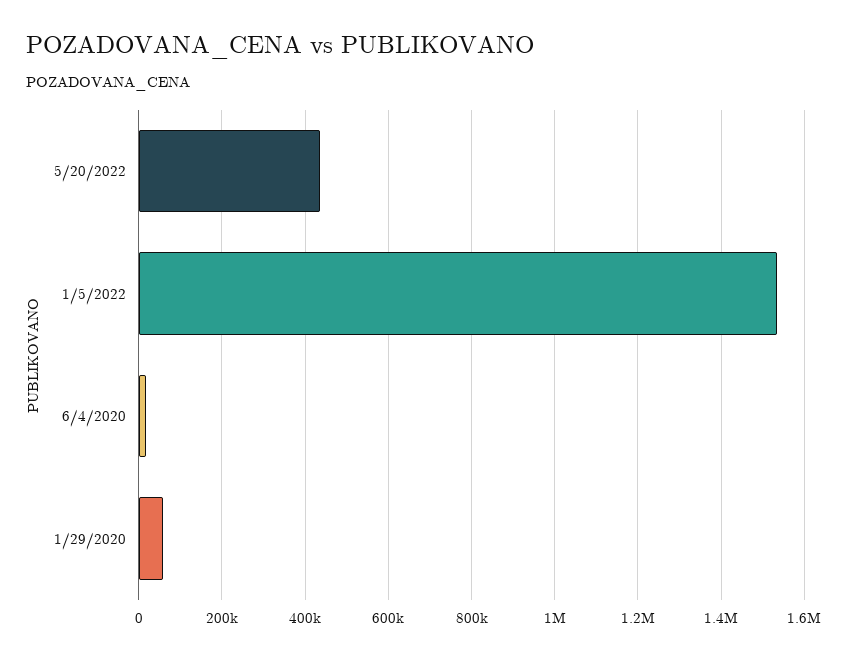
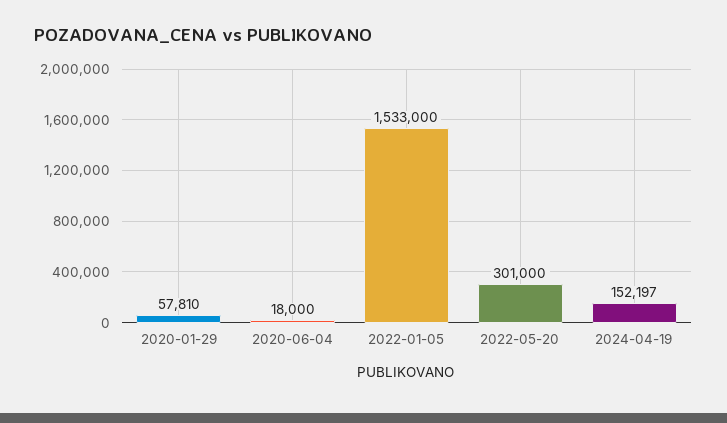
5/20/2022: 440000 -> 301000
2024-04-19: none -> 152197

